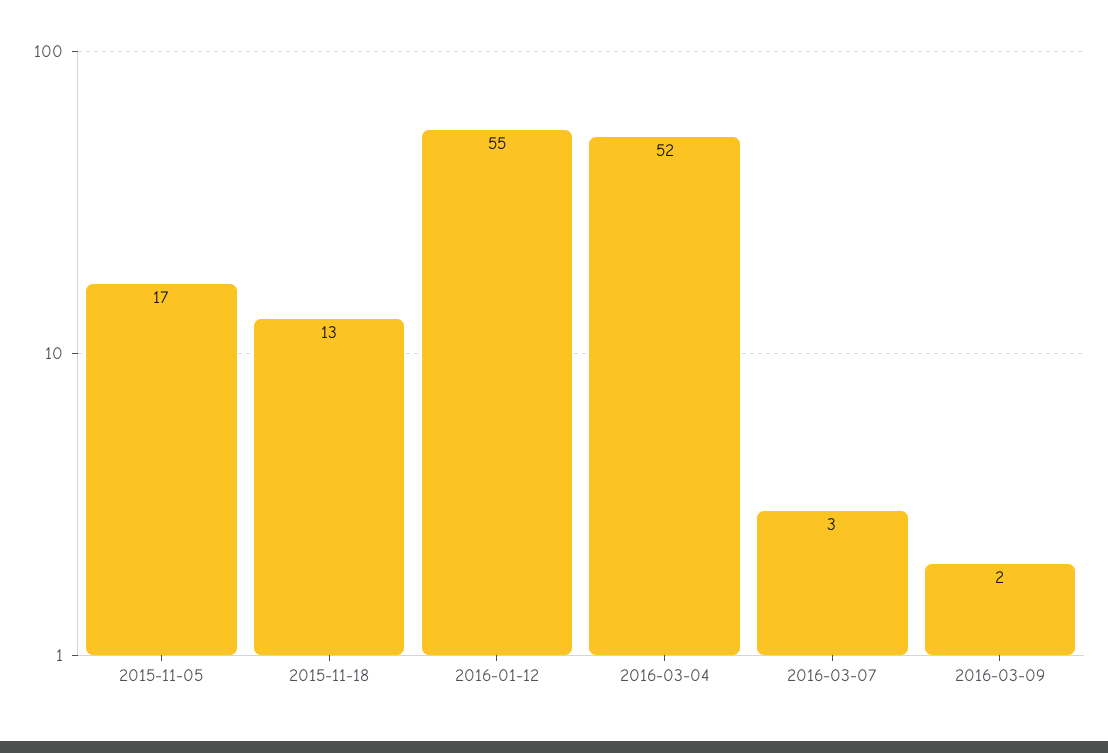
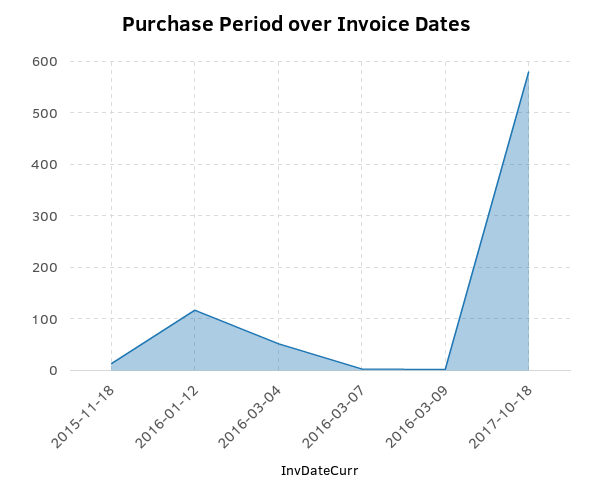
2015-11-05: 17 -> none
2016-01-12: 55 -> 120
2017-10-18: none -> 580

